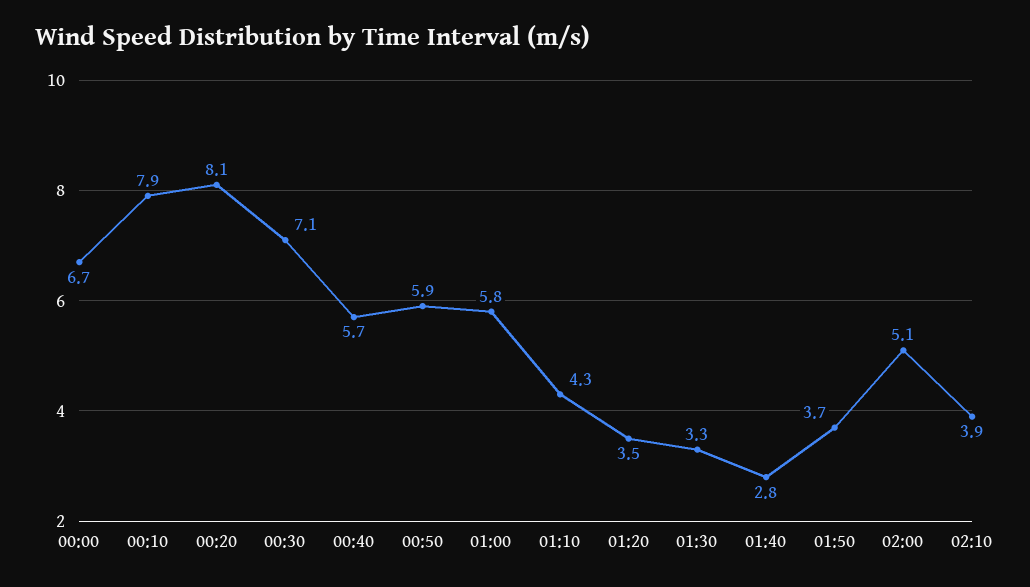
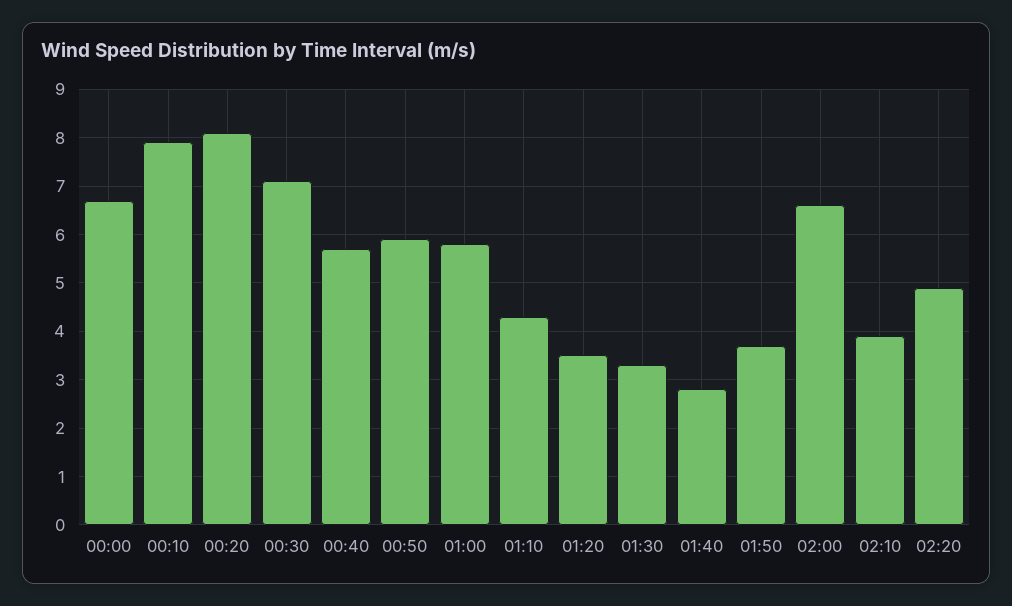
02:00: 5.1 -> 6.5
02:20: none -> 5

